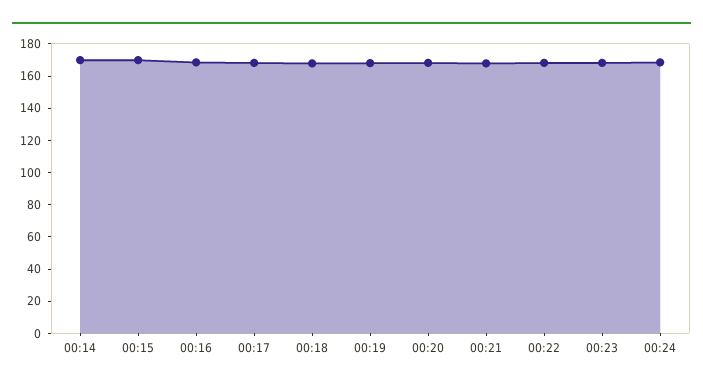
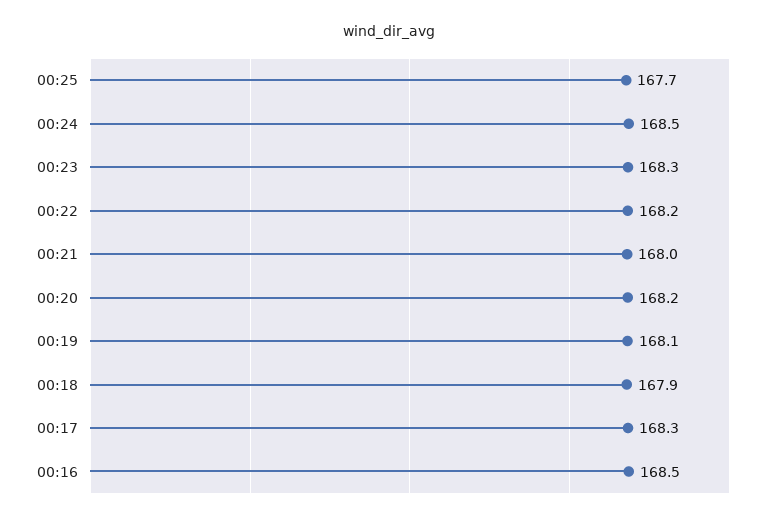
00:14: 170 -> none
00:15: 170 -> none
00:25: none -> 167.7

